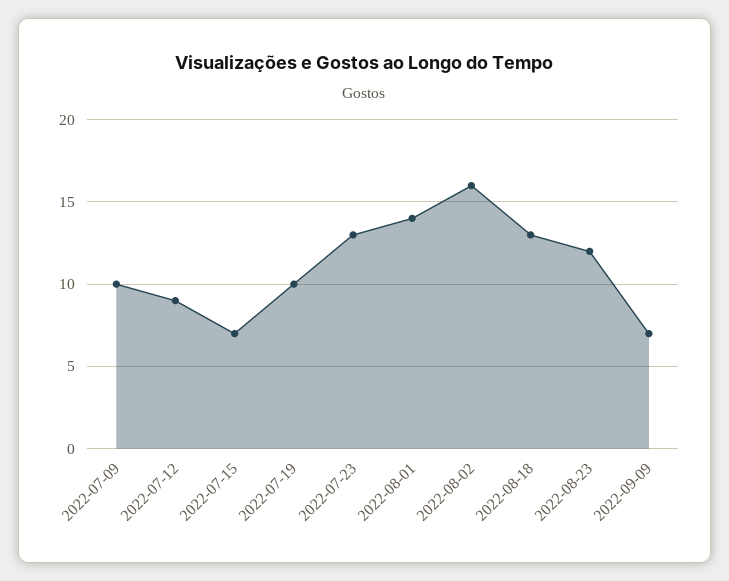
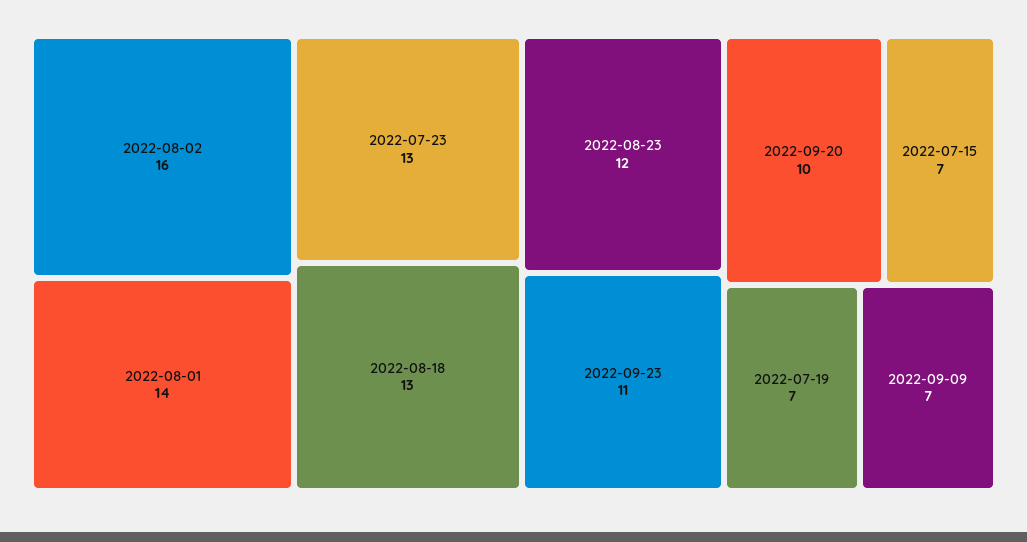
2022-07-09: 10 -> none
2022-07-12: 9 -> none
2022-07-19: 10 -> 7
2022-09-23: none -> 11
2022-09-20: none -> 10

